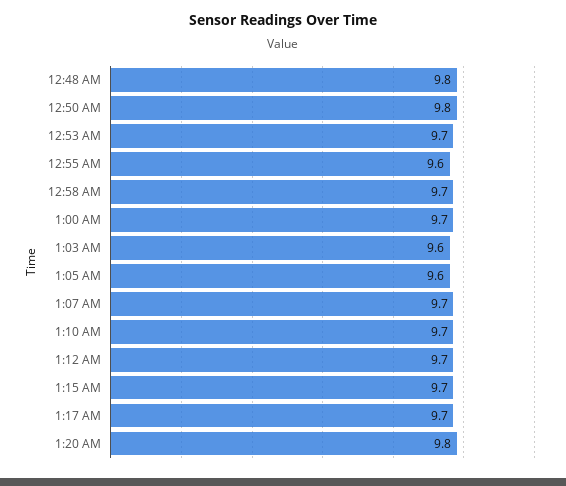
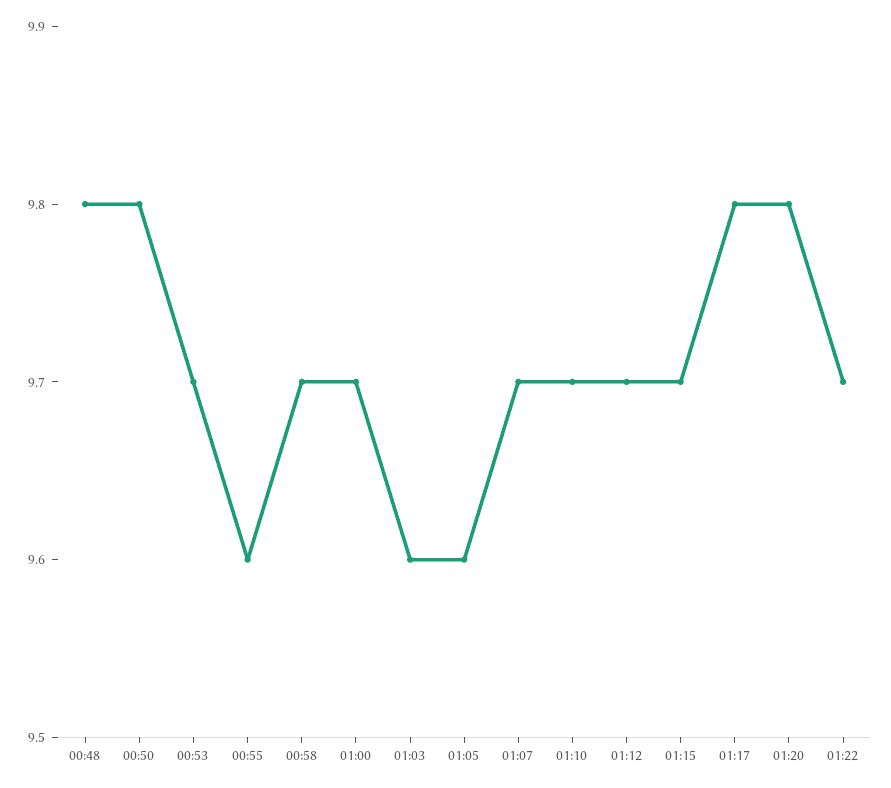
1:17 AM: 9.7 -> 9.8
01:22: none -> 9.7

